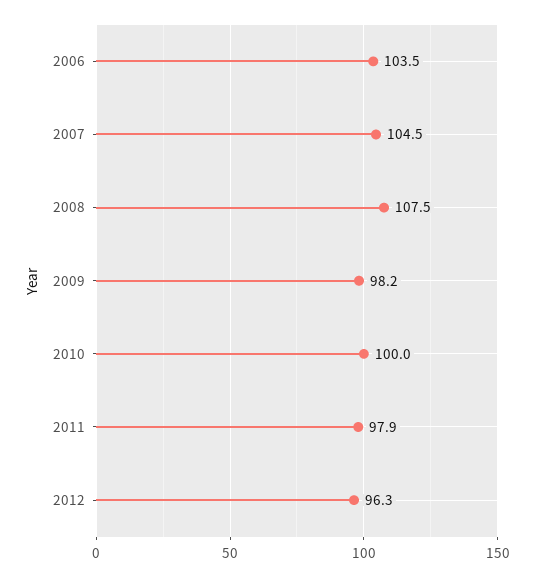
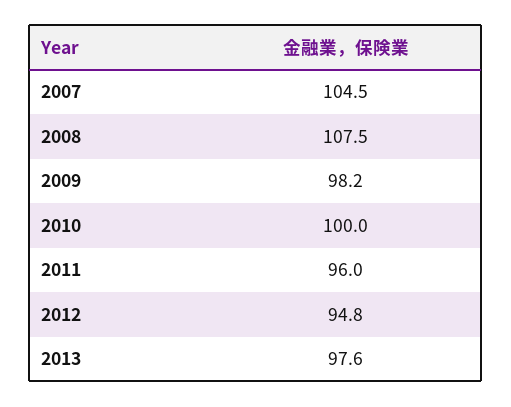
2006: 103.5 -> none
2011: 97.9 -> 96
2012: 96.3 -> 94.8
2013: none -> 97.6

